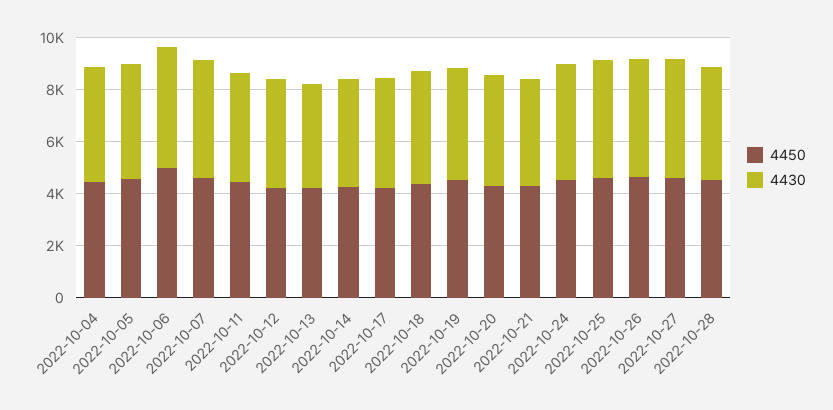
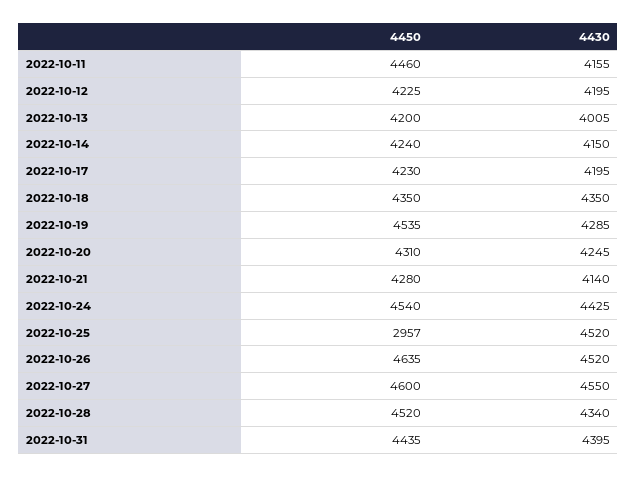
4450, 2022-10-04: 4500 -> none
4430, 2022-10-04: 4500 -> none
4450, 2022-10-05: 4500 -> none
4430, 2022-10-05: 4500 -> none
4450, 2022-10-06: 5000 -> none
4430, 2022-10-06: 4500 -> none
4450, 2022-10-07: 4500 -> none
4430, 2022-10-07: 4500 -> none
4450, 2022-10-25: 4500 -> 2957
4450, 2022-10-31: none -> 4435
4430, 2022-10-31: none -> 4395

